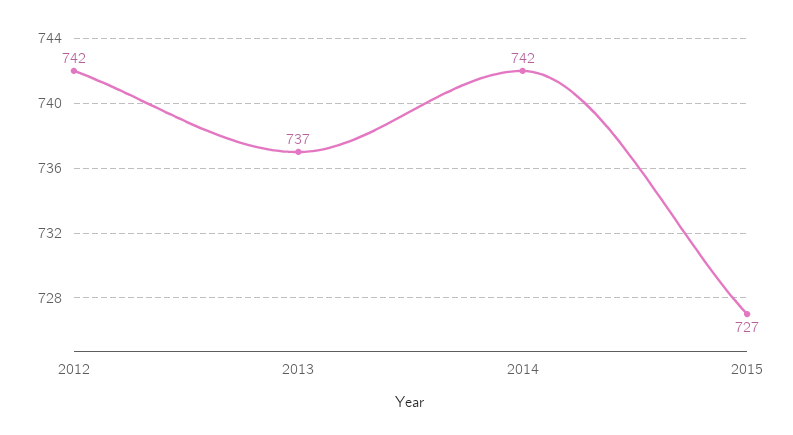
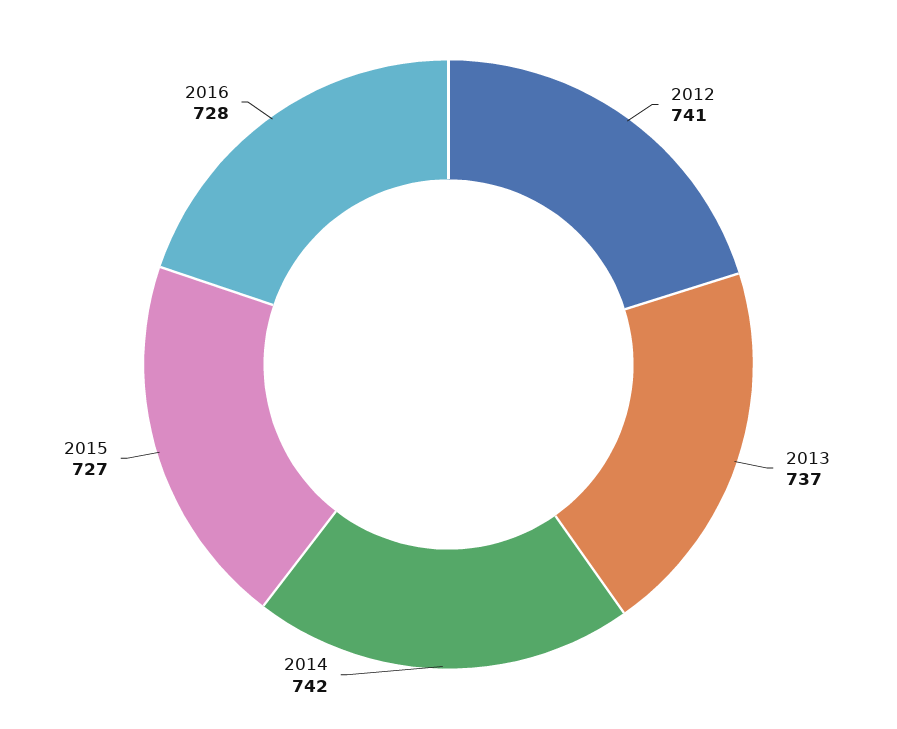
2012: 742 -> 741
2016: none -> 728

